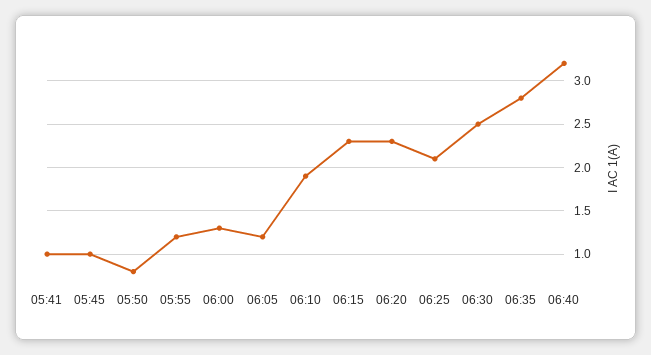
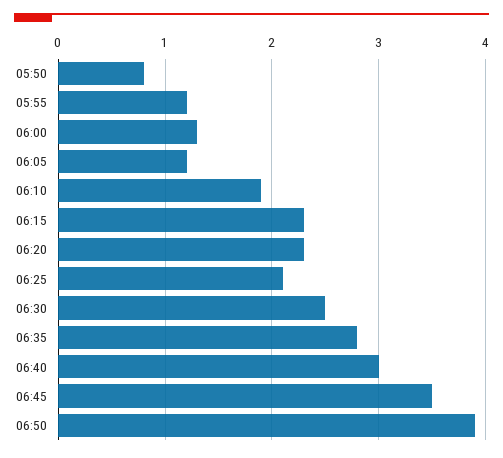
05:41: 1 -> none
05:45: 1 -> none
06:40: 3.2 -> 3
06:45: none -> 3.5
06:50: none -> 3.9

